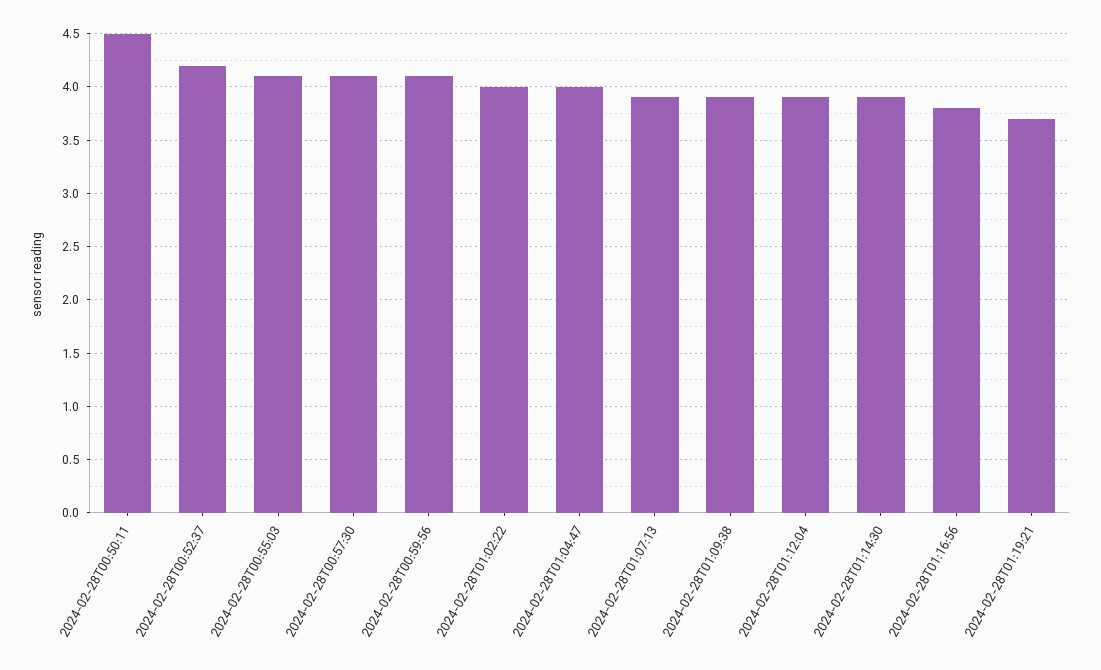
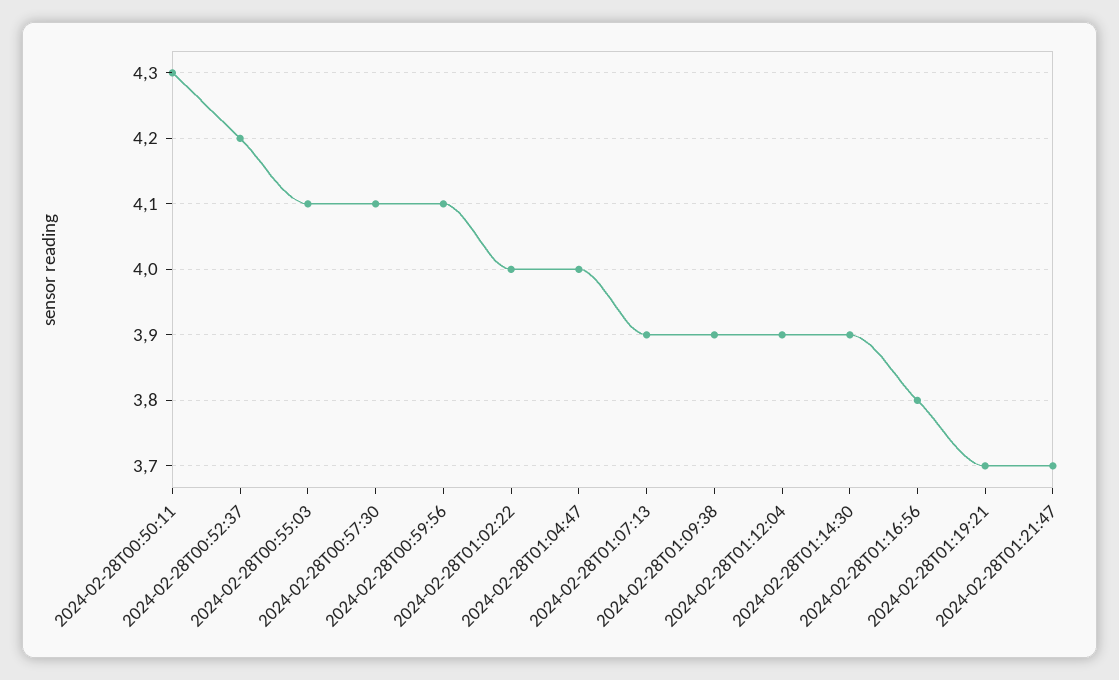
2024-02-28T00:50:11: 4.5 -> 4.3
2024-02-28T01:21:47: none -> 3.7

